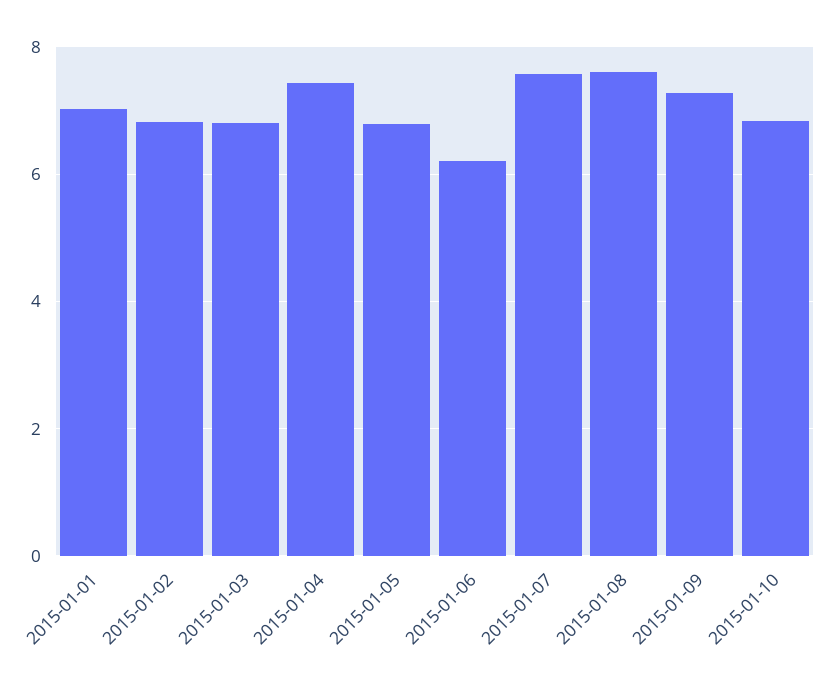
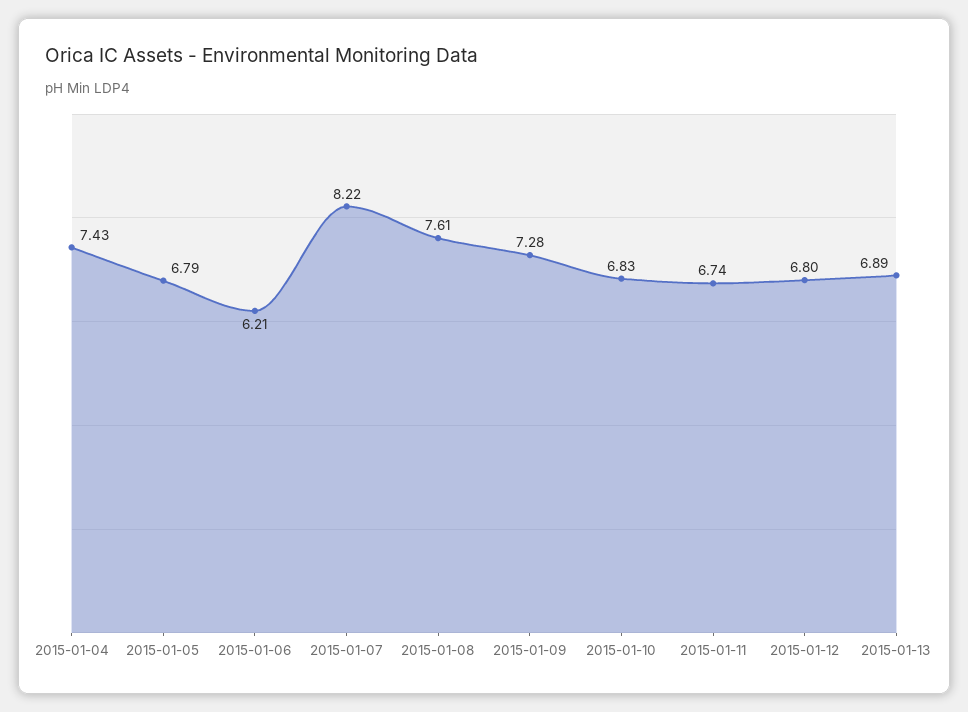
2015-01-01: 7 -> none
2015-01-02: 6.8 -> none
2015-01-03: 6.8 -> none
2015-01-07: 7.6 -> 8.22
2015-01-11: none -> 6.74
2015-01-12: none -> 6.8
2015-01-13: none -> 6.89

